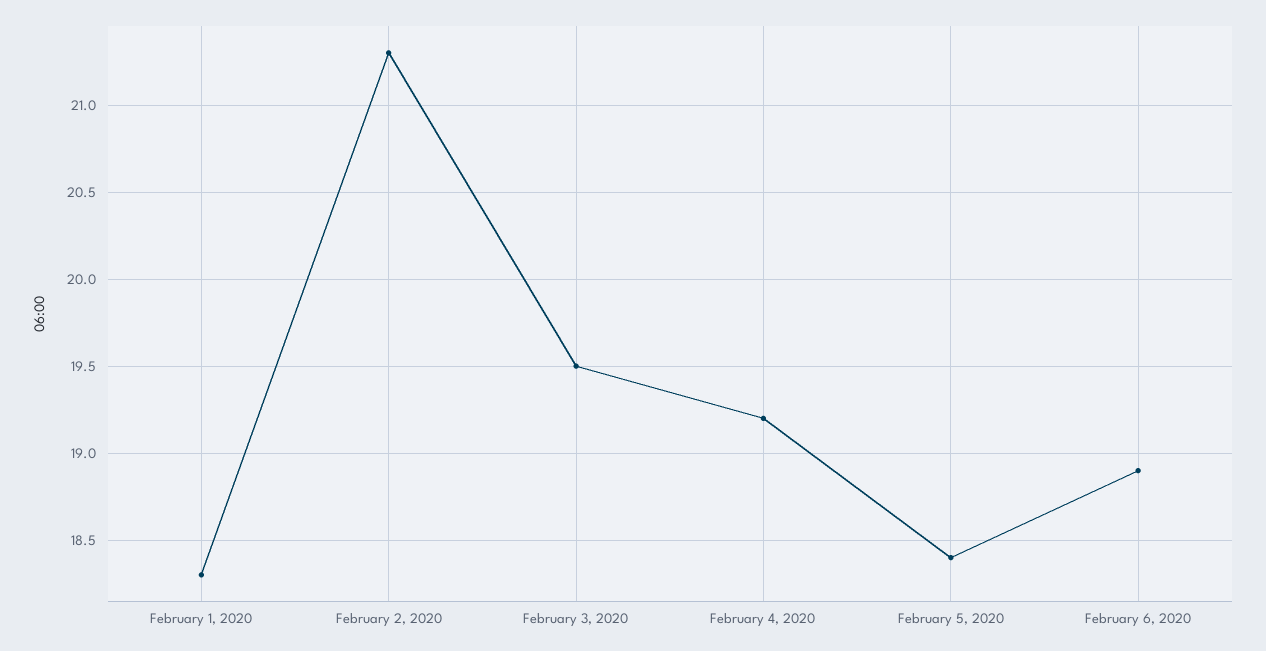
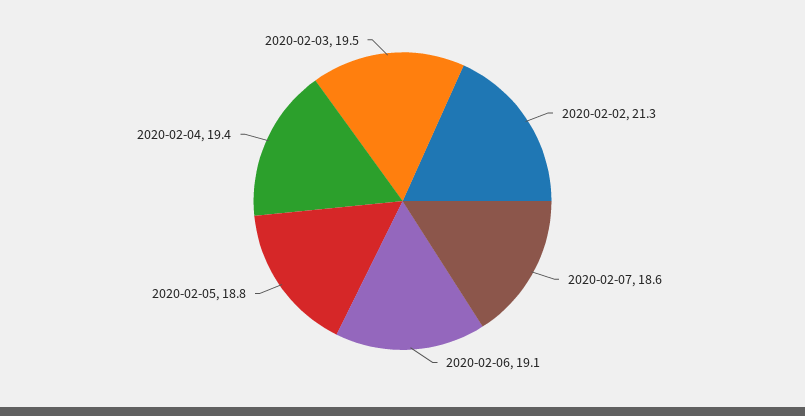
February 1, 2020: 18.3 -> none
February 4, 2020: 19.2 -> 19.4
February 5, 2020: 18.4 -> 18.8
February 6, 2020: 18.9 -> 19.1
2020-02-07: none -> 18.6

